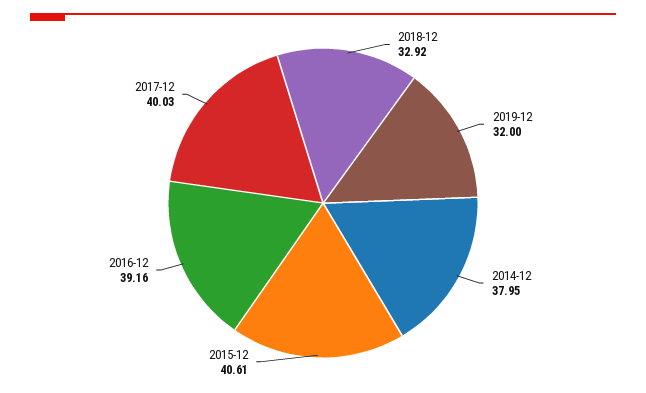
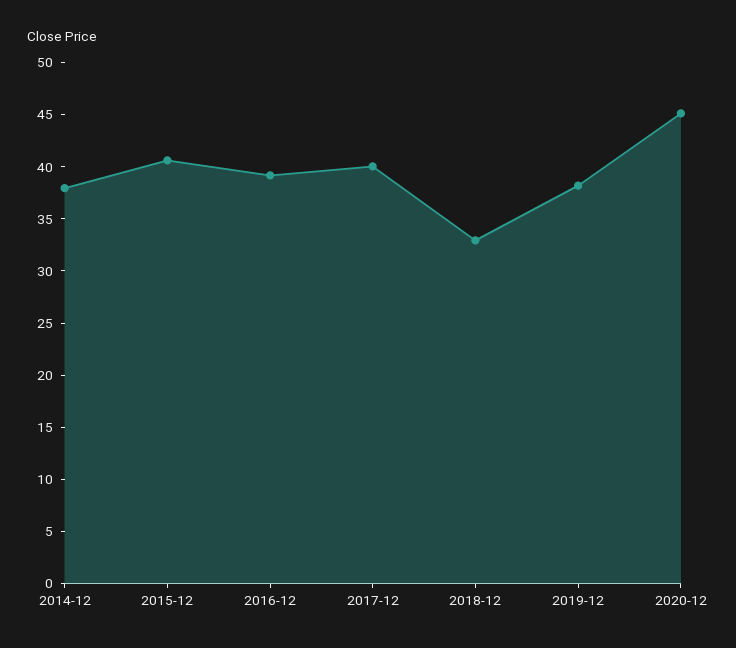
2019-12: 32 -> 38
2020-12: none -> 45

